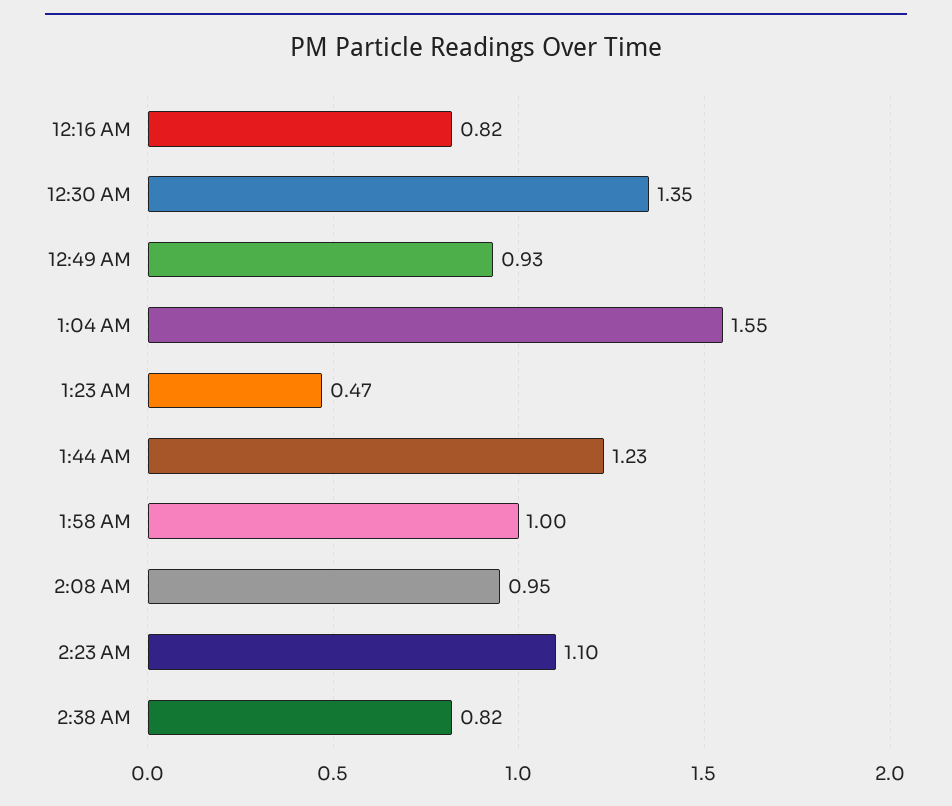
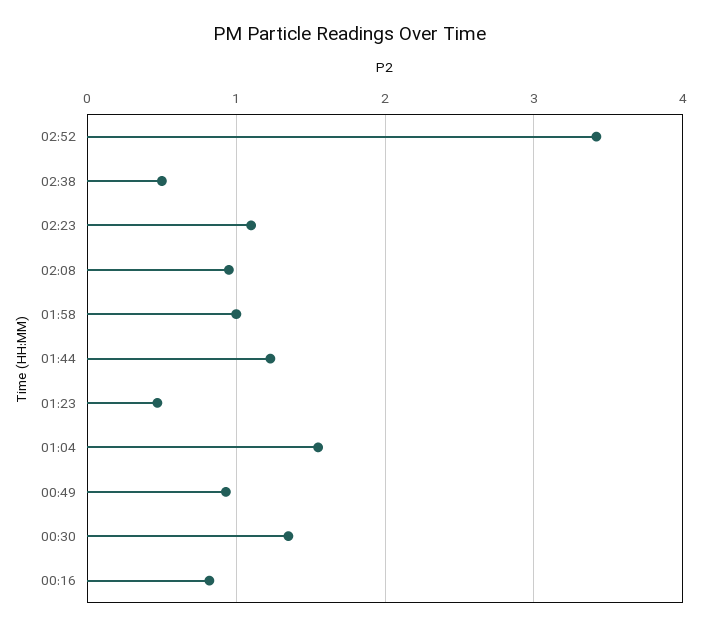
2:38 AM: 0.82 -> 0.5
02:52: none -> 3.4

